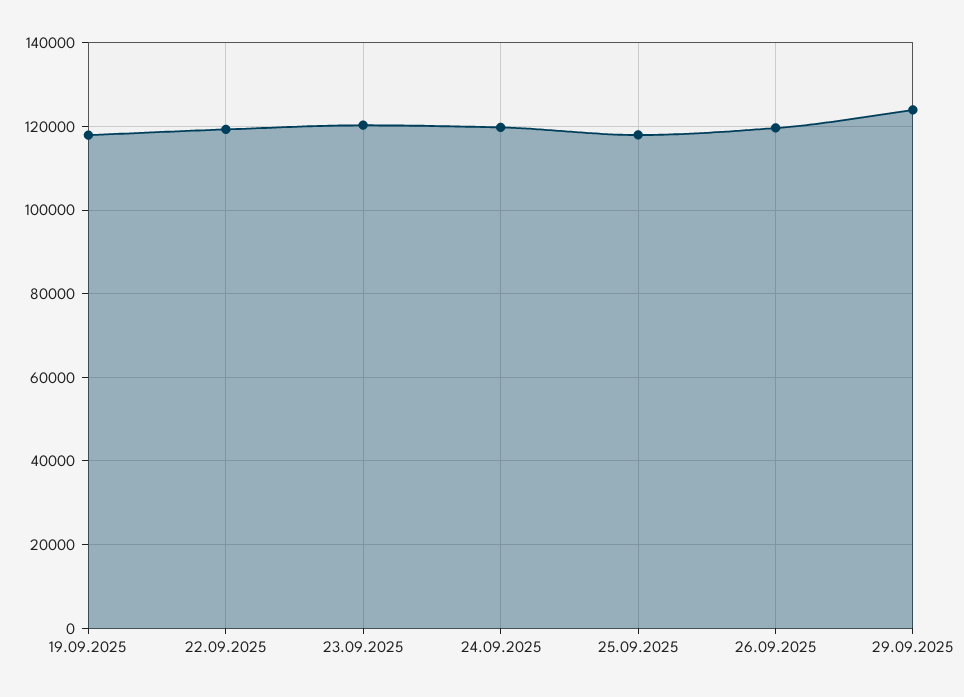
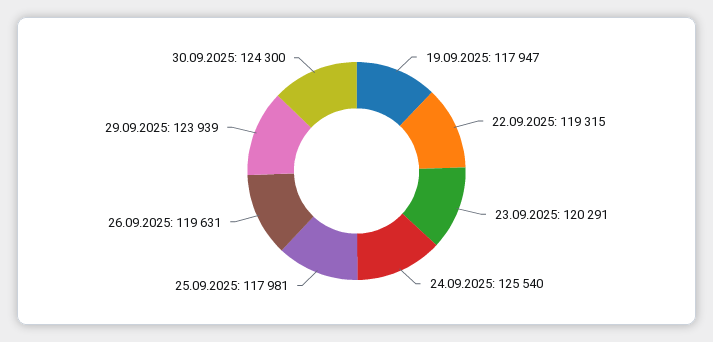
24.09.2025: 120000 -> 125540
30.09.2025: none -> 124300

